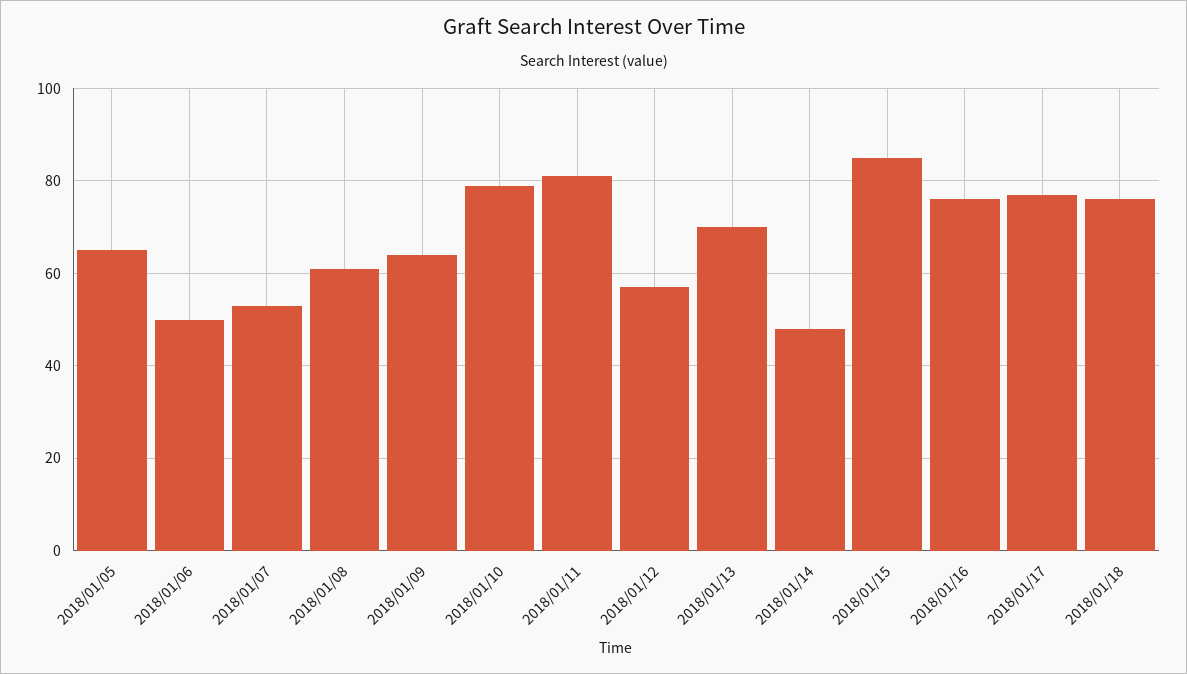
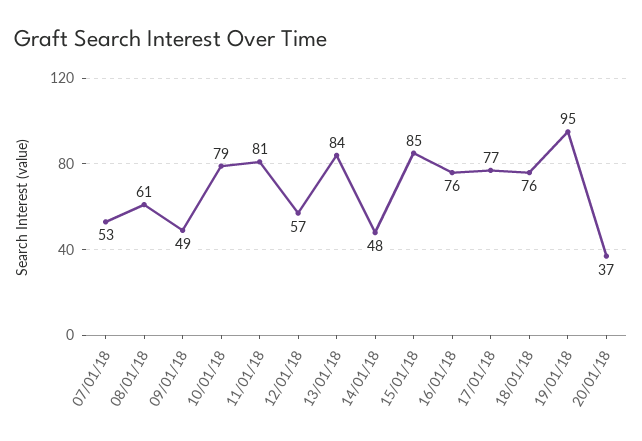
2018/01/05: 65 -> none
2018/01/06: 50 -> none
2018/01/09: 65 -> 49
2018/01/13: 70 -> 84
19/01/18: none -> 95
20/01/18: none -> 37

